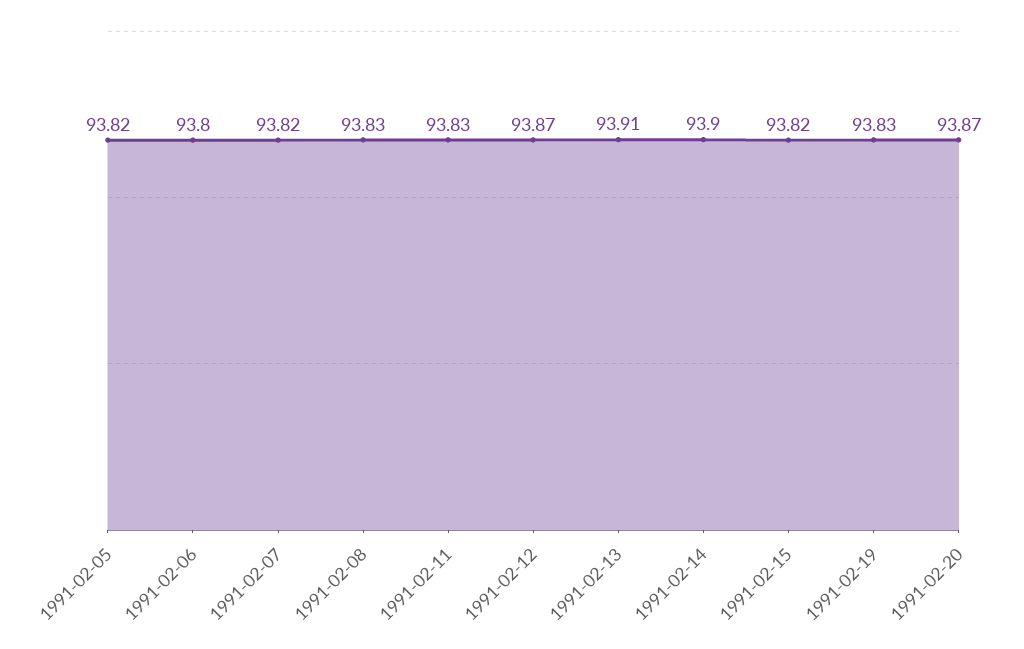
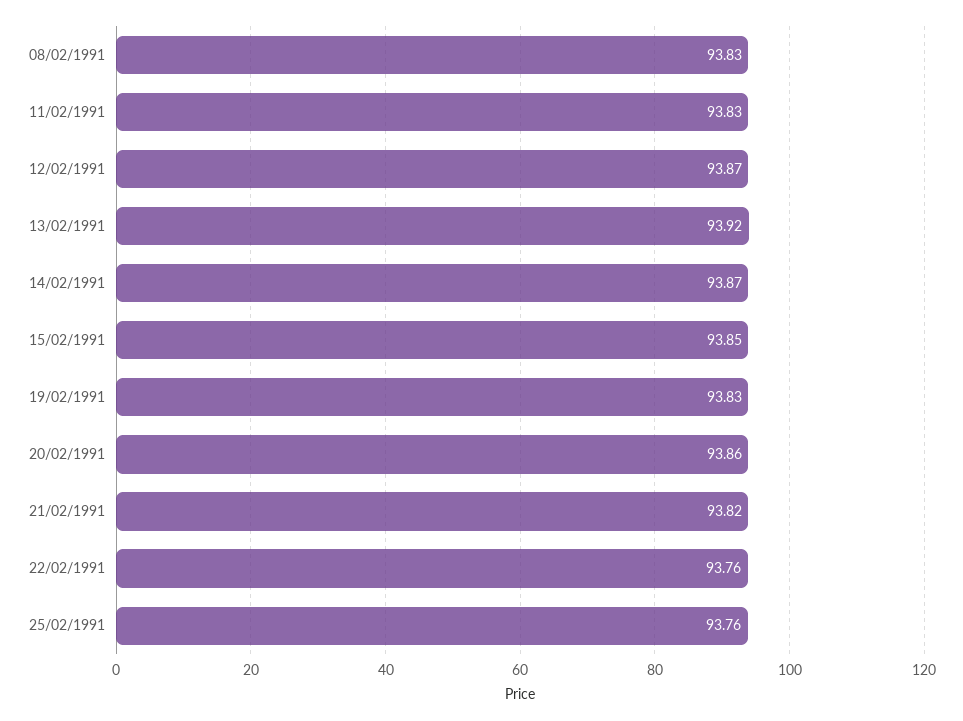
1991-02-05: 93.82 -> none
1991-02-06: 93.8 -> none
1991-02-07: 93.82 -> none
1991-02-13: 93.91 -> 93.92
1991-02-14: 93.9 -> 93.87
1991-02-15: 93.82 -> 93.85
1991-02-20: 93.87 -> 93.86
21/02/1991: none -> 93.82
22/02/1991: none -> 93.76
25/02/1991: none -> 93.76

